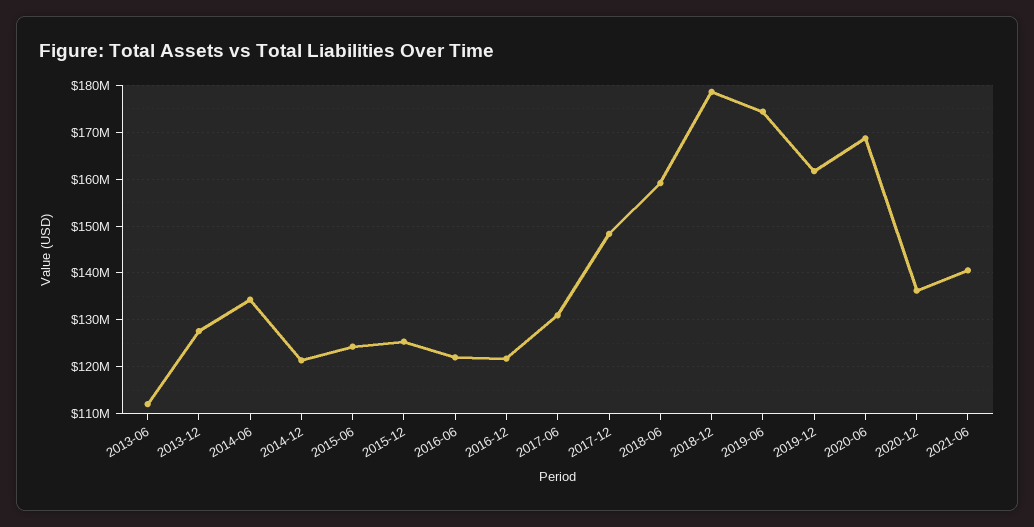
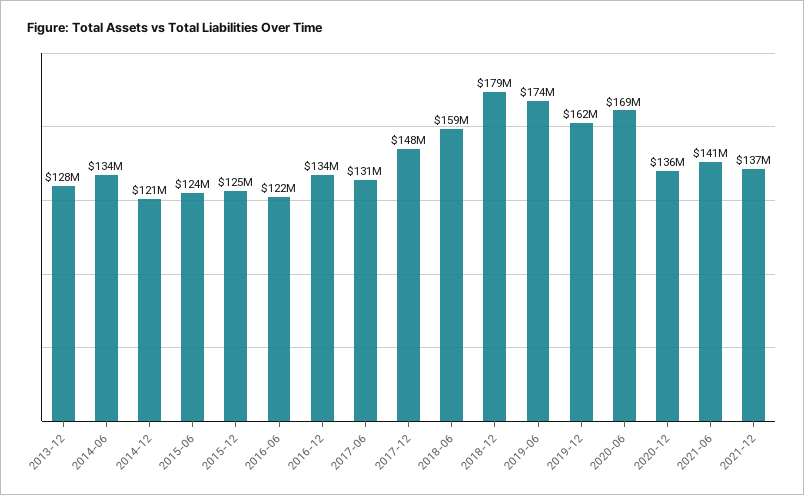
2013-06: 112000000 -> none
2016-12: 122000000 -> 134000000
2021-12: none -> 137000000

